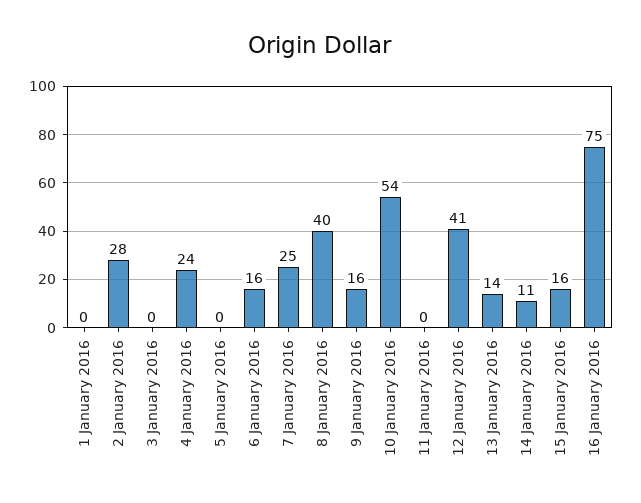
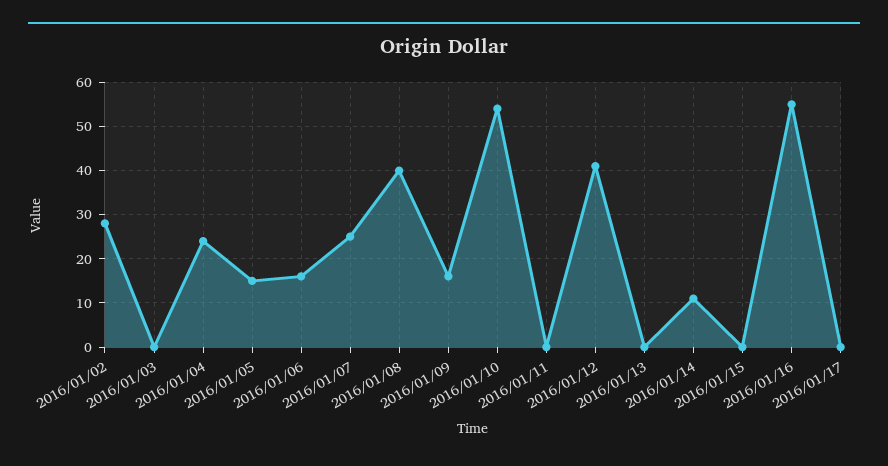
1 January 2016: 0 -> none
5 January 2016: 0 -> 15
13 January 2016: 14 -> 0
15 January 2016: 16 -> 0
16 January 2016: 75 -> 55
2016/01/17: none -> 0

